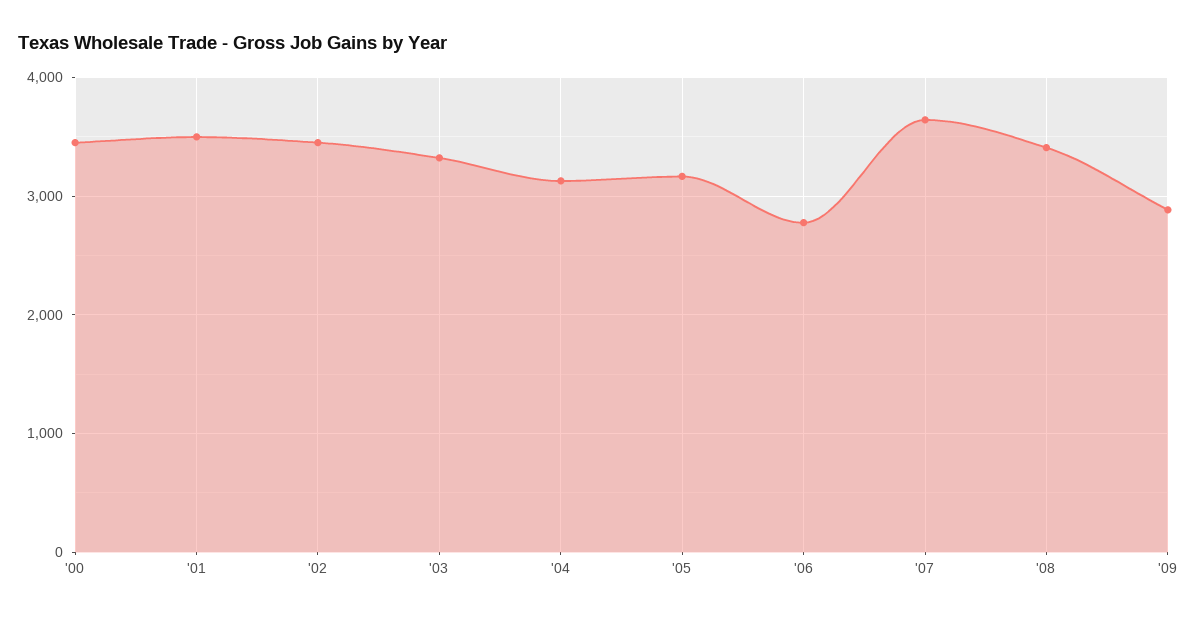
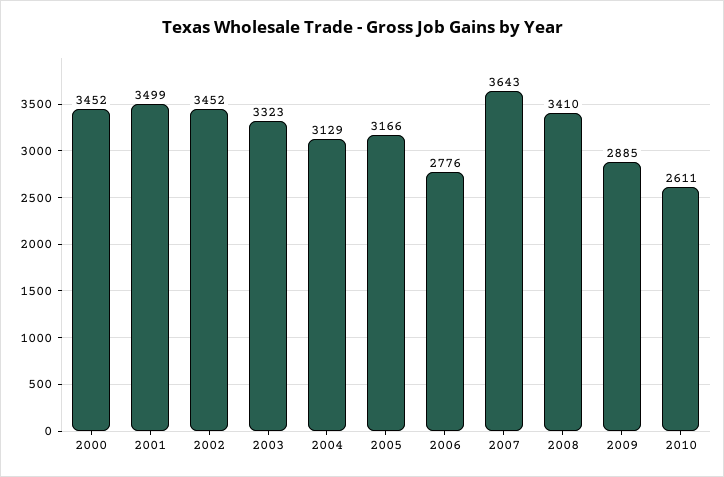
2010: none -> 2611

